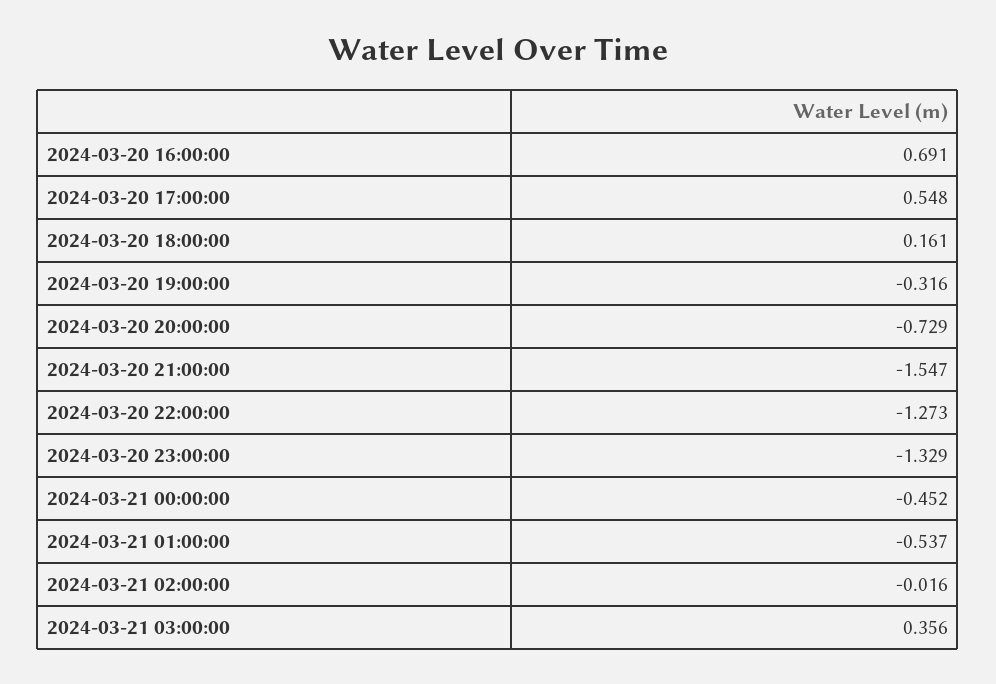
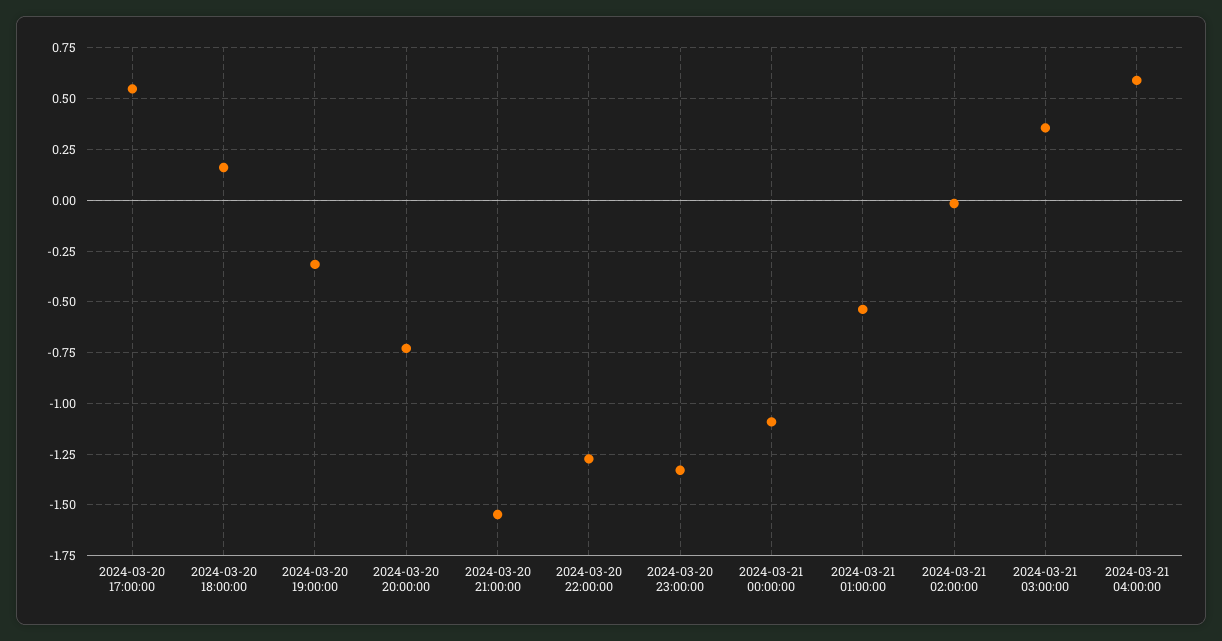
2024-03-20 16:00:00: 0.691 -> none
2024-03-21 00:00:00: -0.452 -> -1.1
2024-03-21 04:00:00: none -> 0.6

